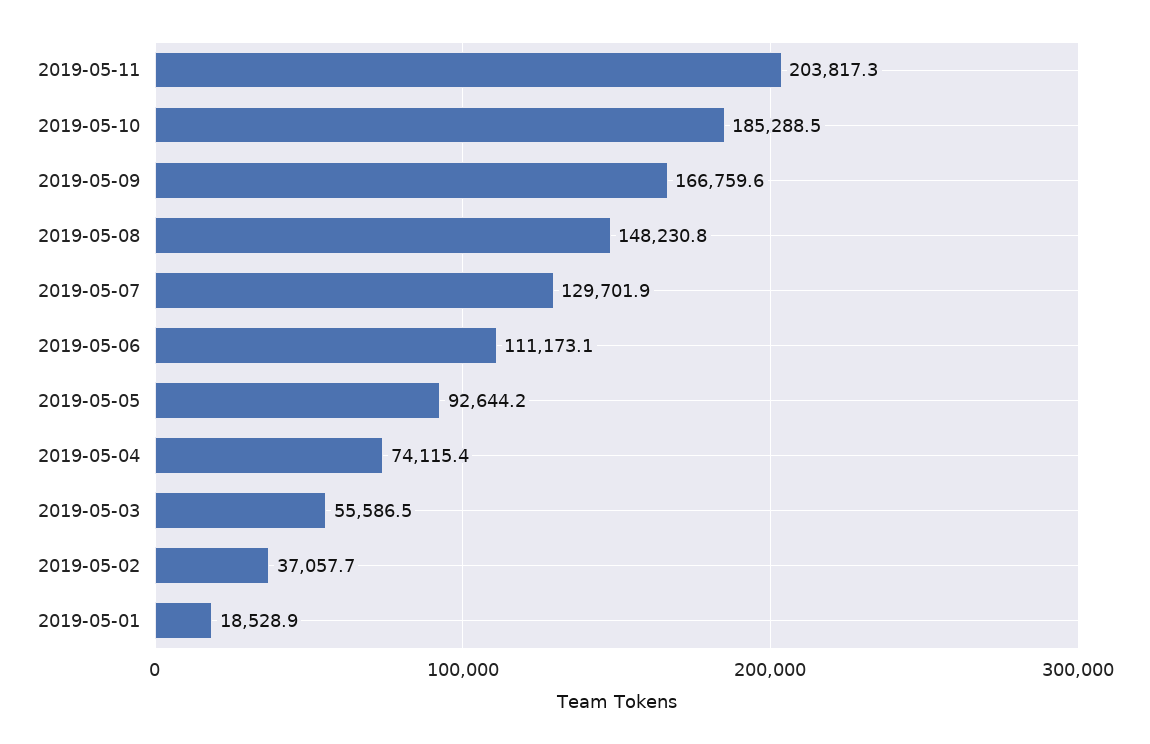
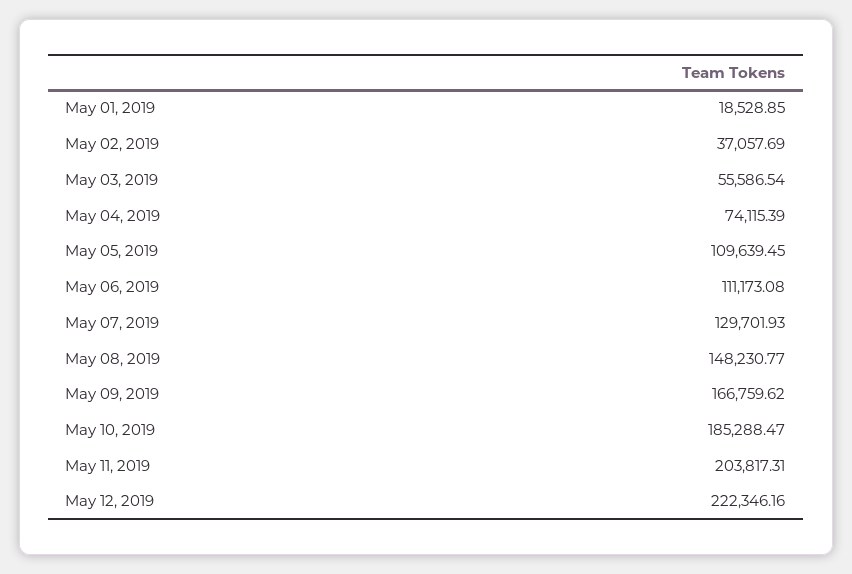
2019-05-05: 92644.2 -> 109639.45
May 12, 2019: none -> 222346.16

